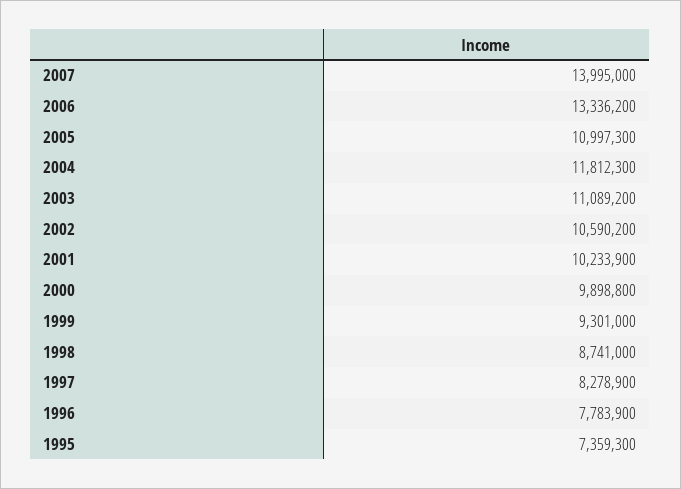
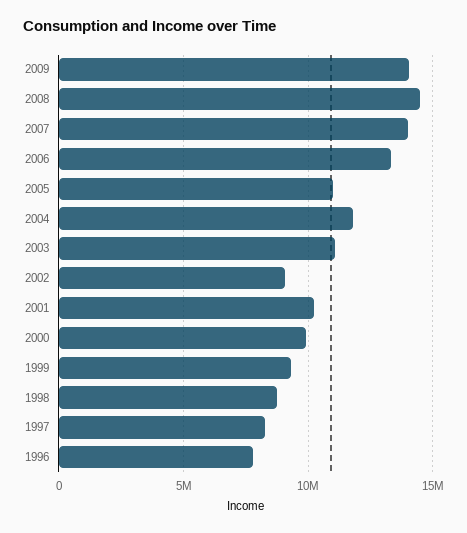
2002: 10590200 -> 9000000
1995: 7359300 -> none
2009: none -> 14000000
2008: none -> 14500000

